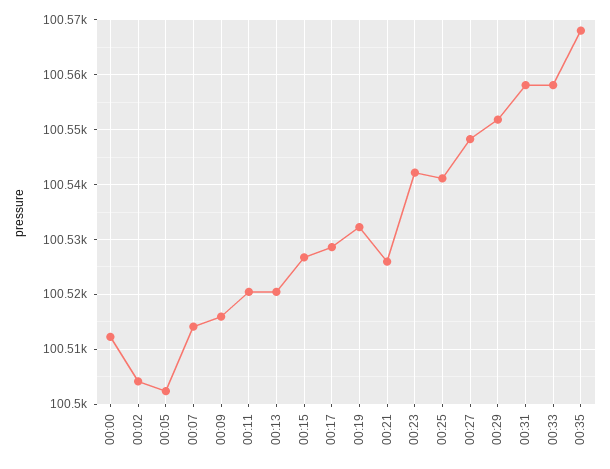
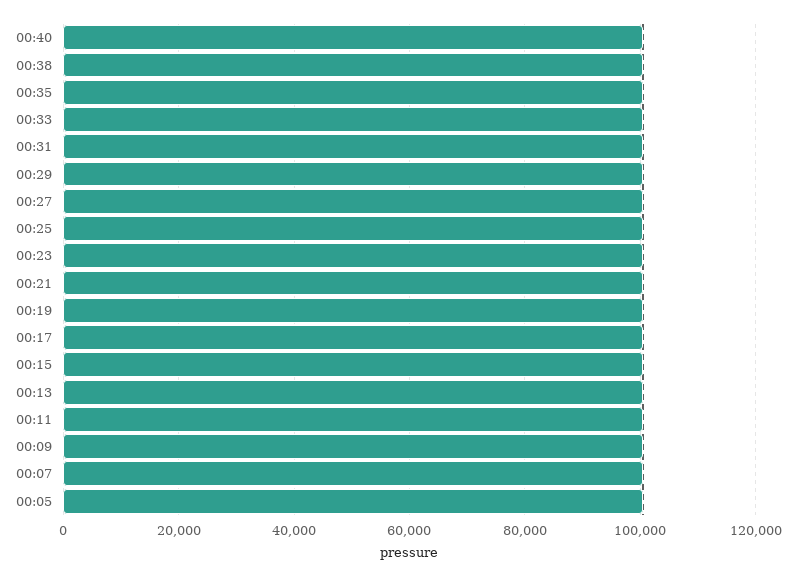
00:00: 100512 -> none
00:02: 100504 -> none
00:40: none -> 100000
00:38: none -> 100000

